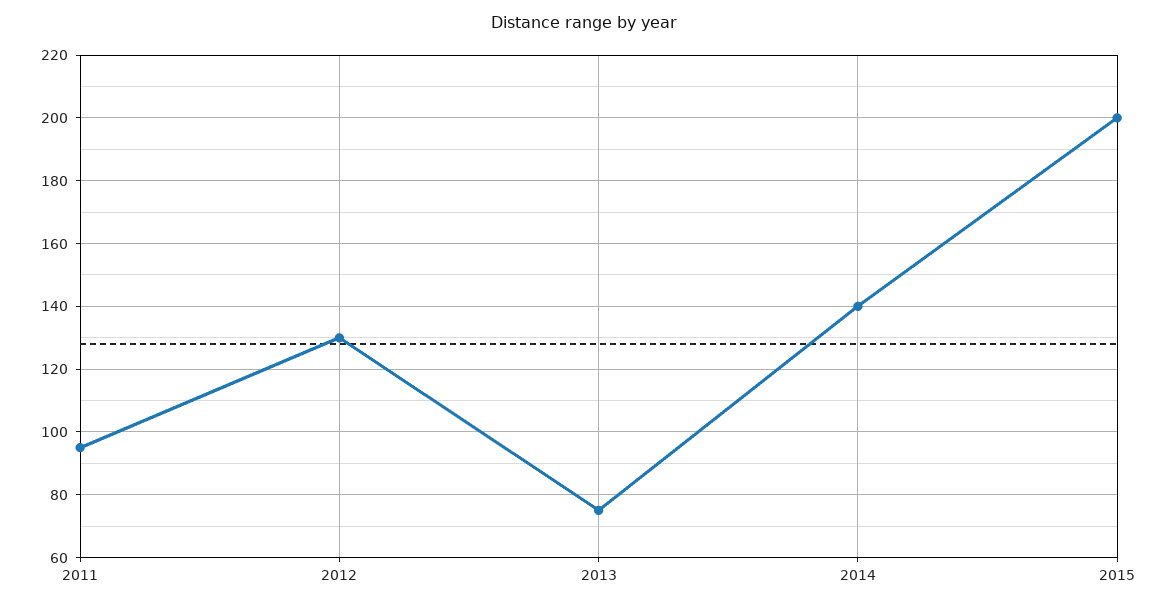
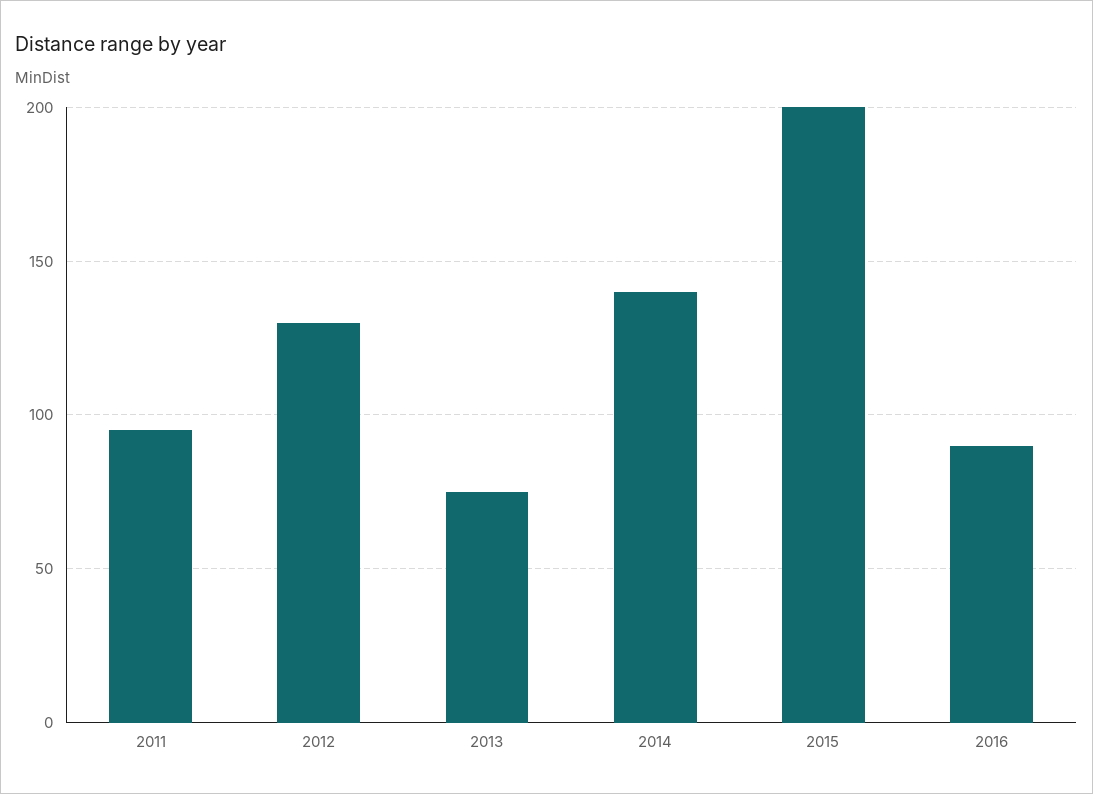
2016: none -> 90

